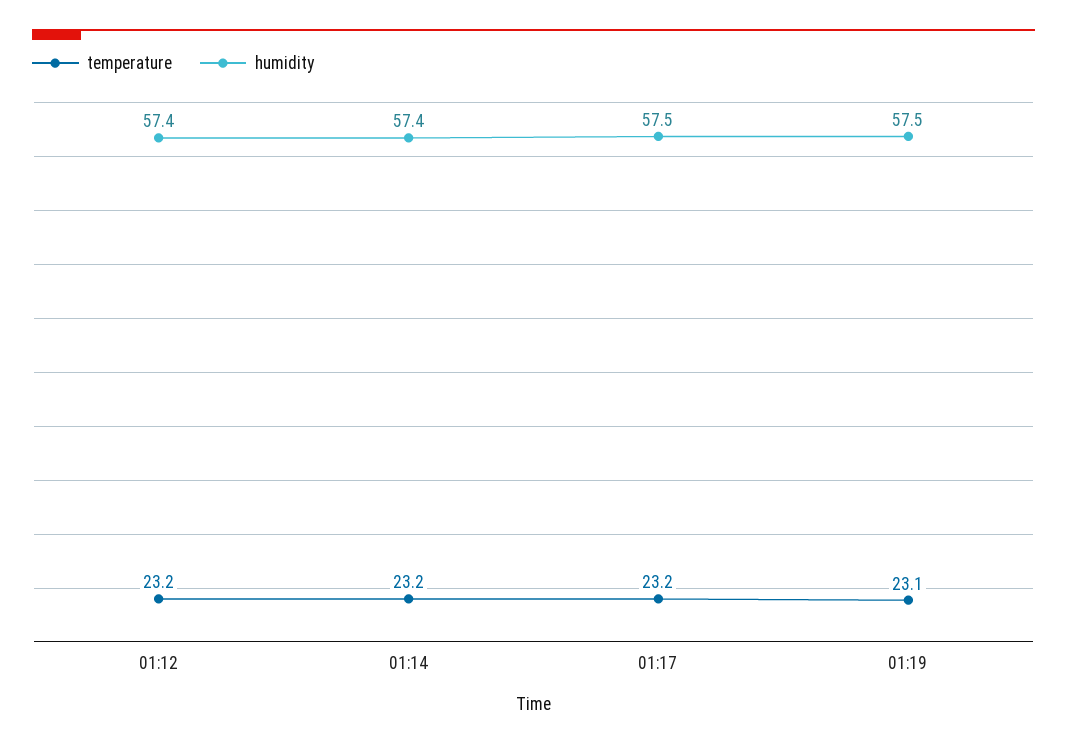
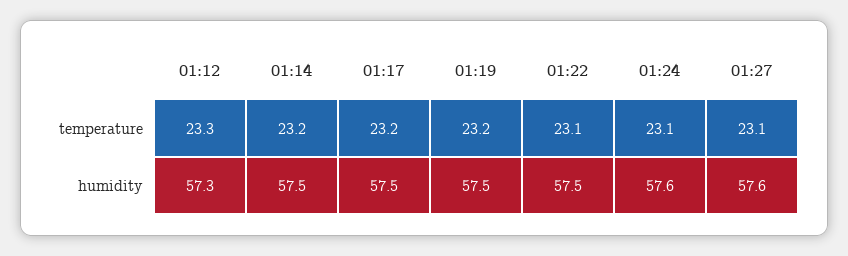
temperature, 01:12: 23.2 -> 23.3
humidity, 01:12: 57.4 -> 57.3
humidity, 01:14: 57.4 -> 57.5
temperature, 01:19: 23.1 -> 23.2
temperature, 01:22: none -> 23.1
temperature, 01:24: none -> 23.1
temperature, 01:27: none -> 23.1
humidity, 01:22: none -> 57.5
humidity, 01:24: none -> 57.6
humidity, 01:27: none -> 57.6

